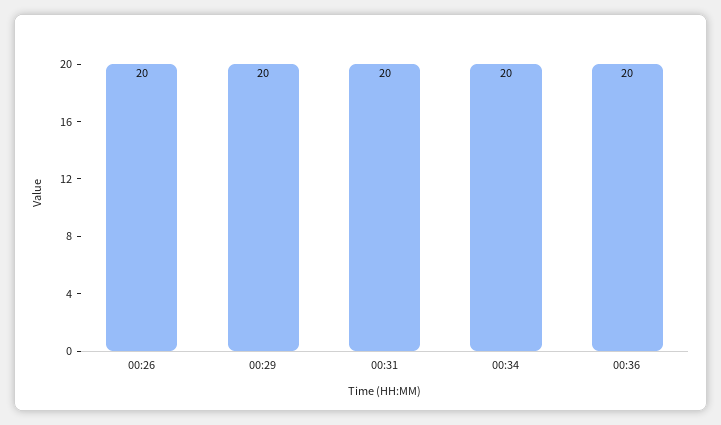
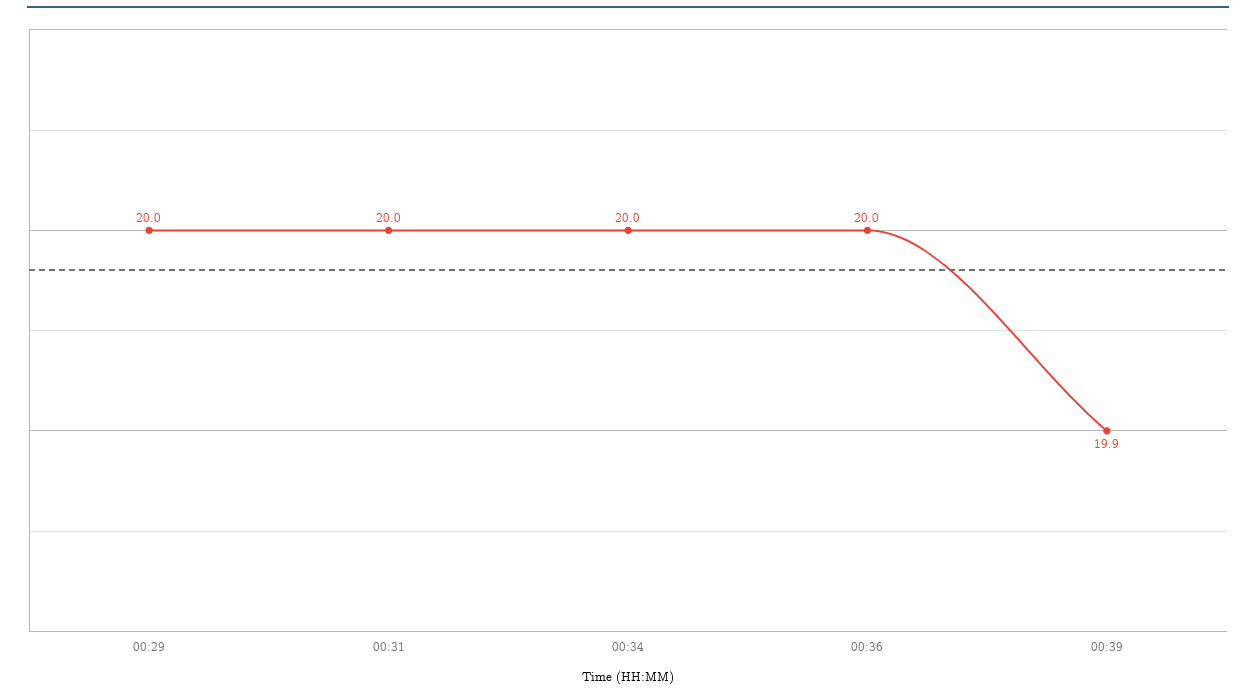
00:26: 20 -> none
00:39: none -> 19.9

